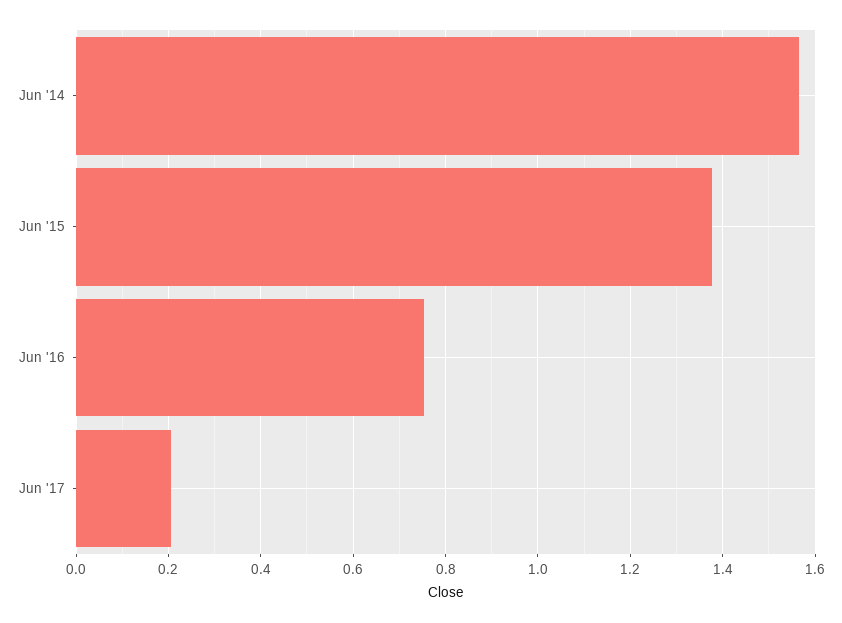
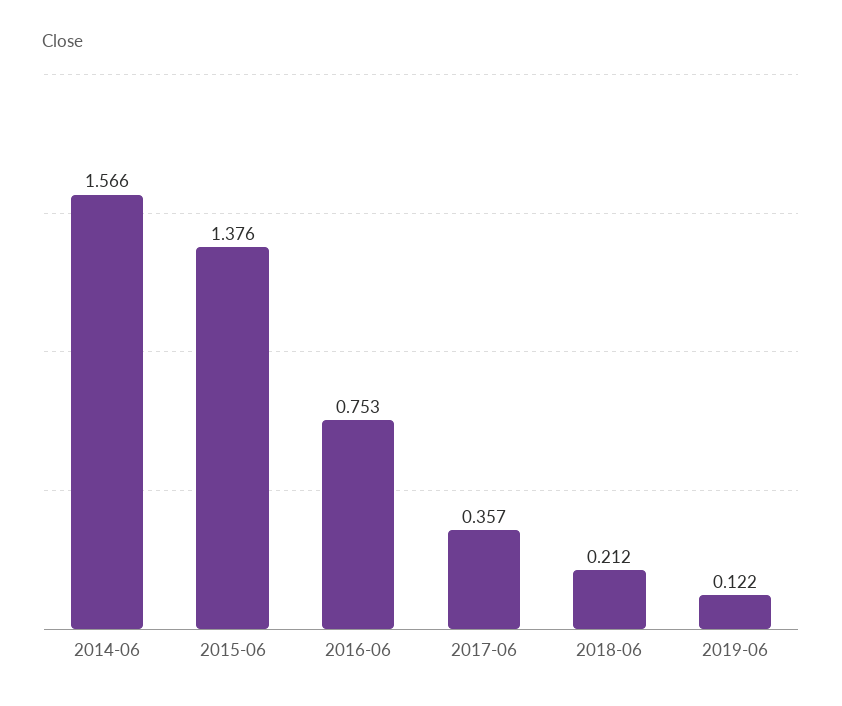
Jun '17: 0.2 -> 0.357
2018-06: none -> 0.212
2019-06: none -> 0.122

